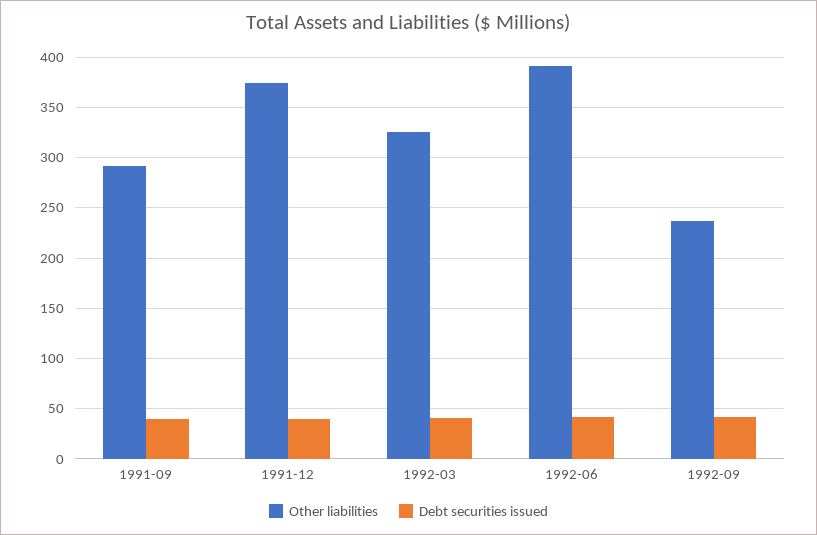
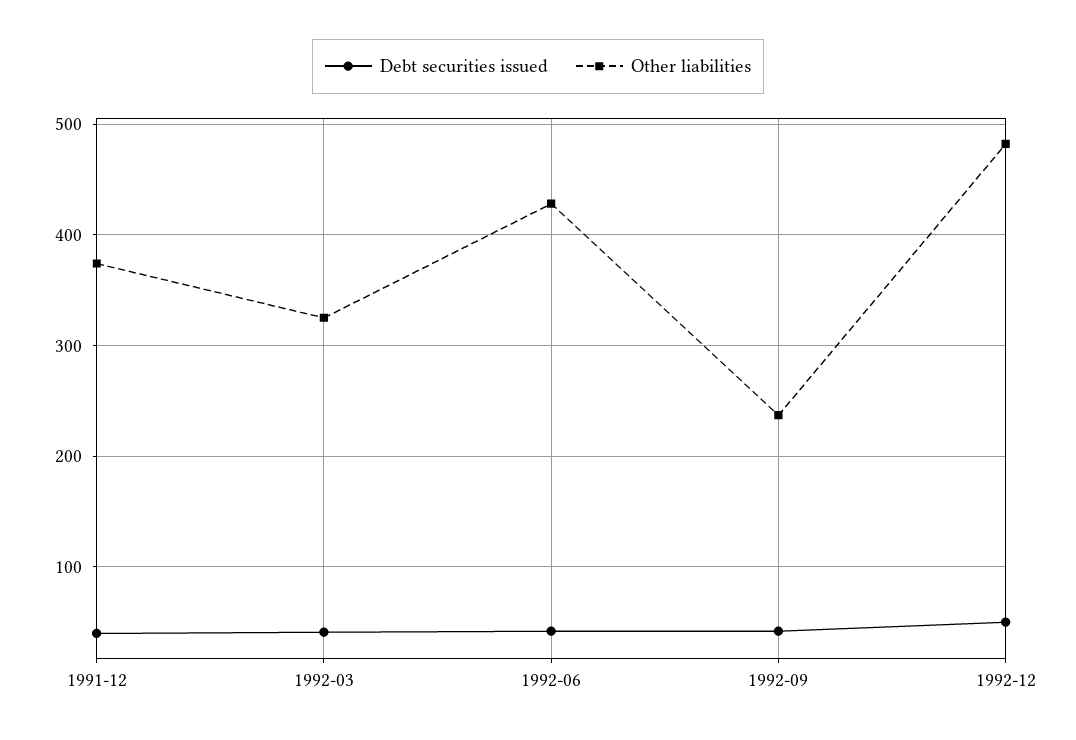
Other liabilities, 1991-09: 290 -> none
Debt securities issued, 1991-09: 40 -> none
Other liabilities, 1992-06: 390 -> 430
Debt securities issued, 1992-12: none -> 50
Other liabilities, 1992-12: none -> 480

